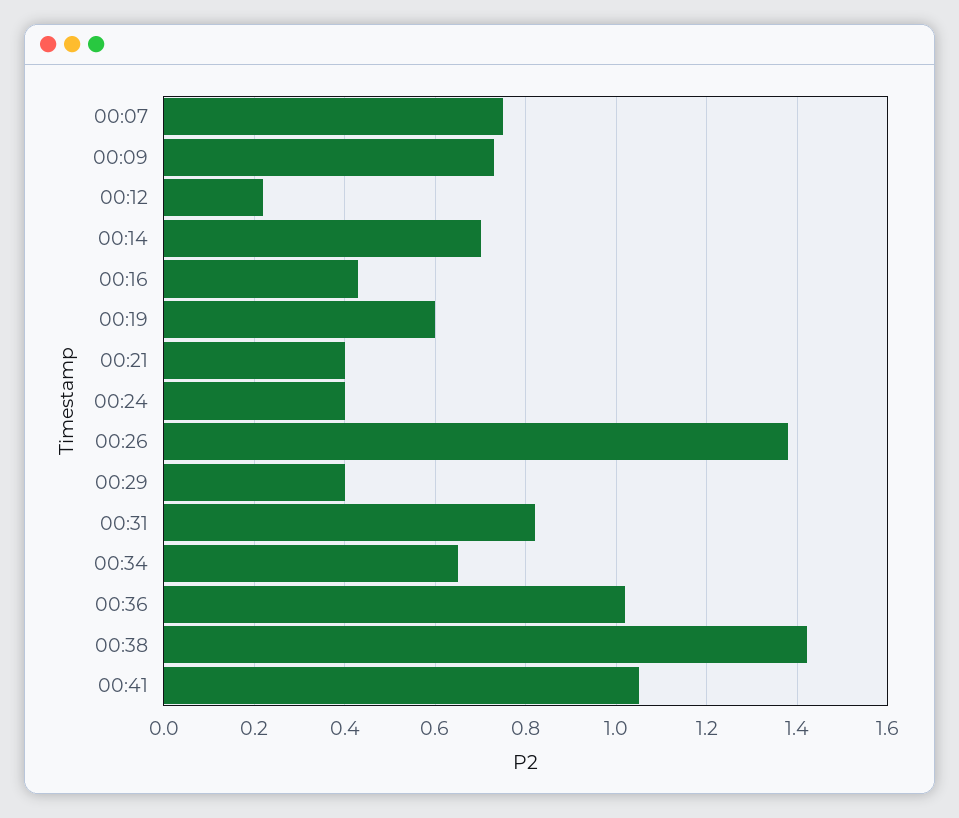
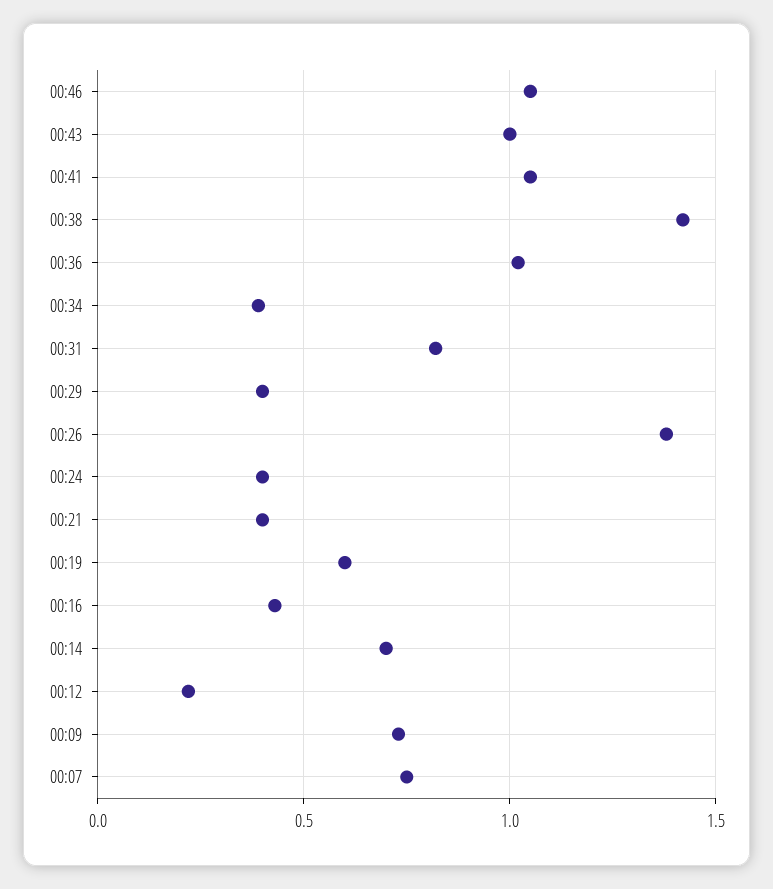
00:34: 0.65 -> 0.4
00:46: none -> 1.05
00:43: none -> 1

